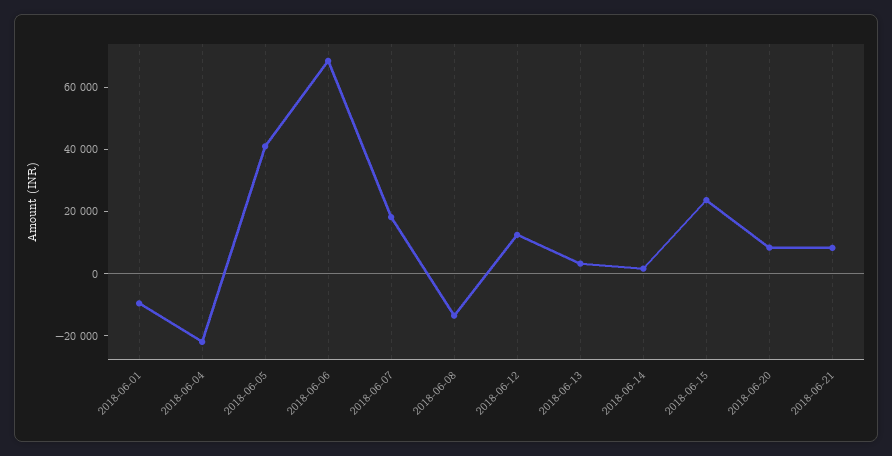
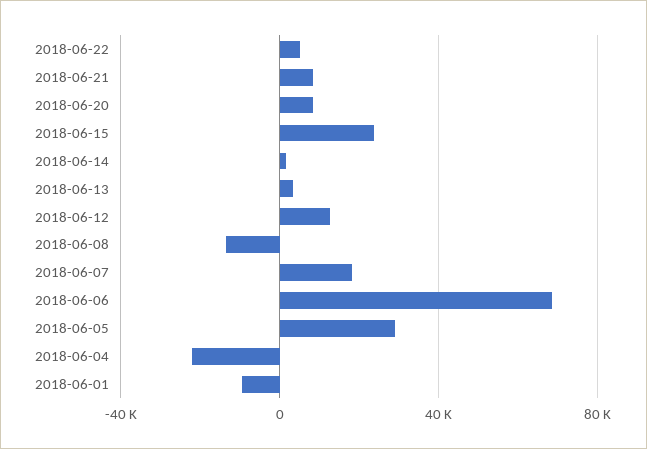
2018-06-05: 40000 -> 30000
2018-06-22: none -> 5000

